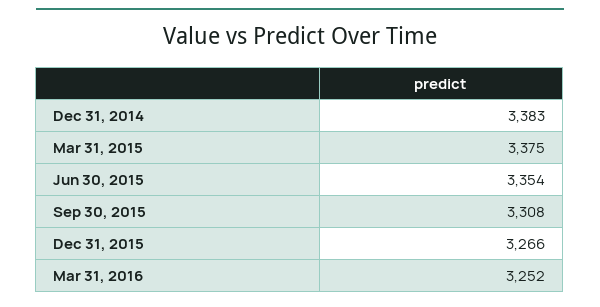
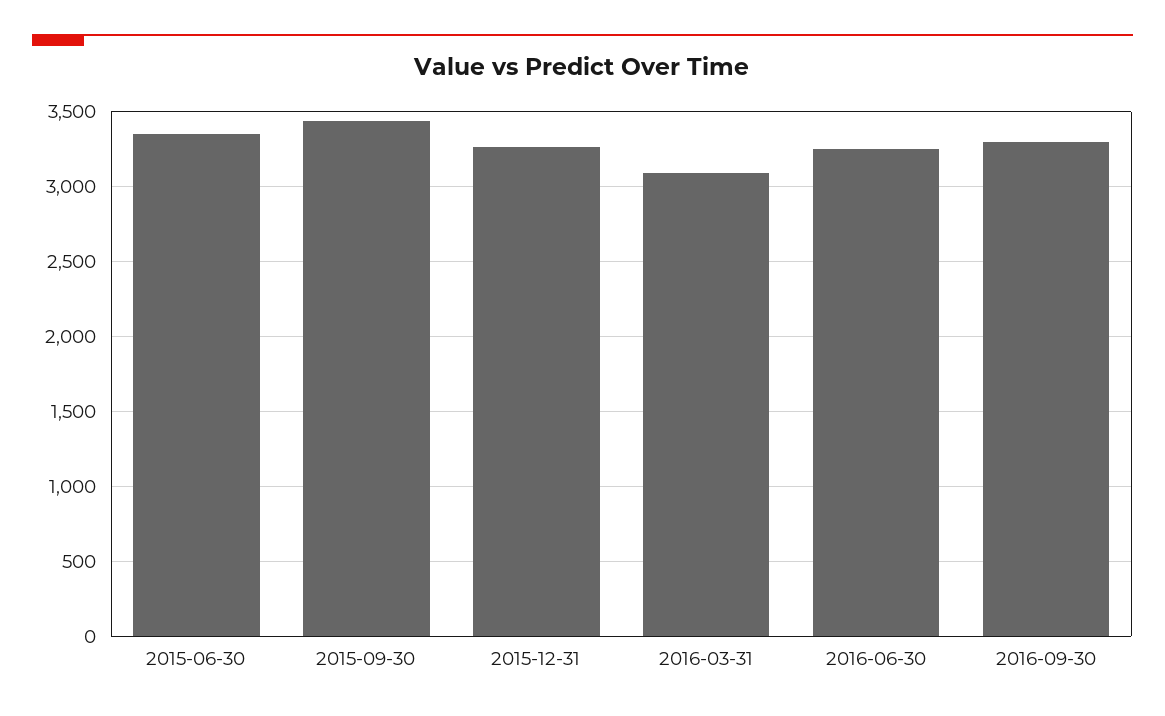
Dec 31, 2014: 3383 -> none
Mar 31, 2015: 3375 -> none
Sep 30, 2015: 3308 -> 3450
Mar 31, 2016: 3252 -> 3100
2016-06-30: none -> 3250
2016-09-30: none -> 3300

